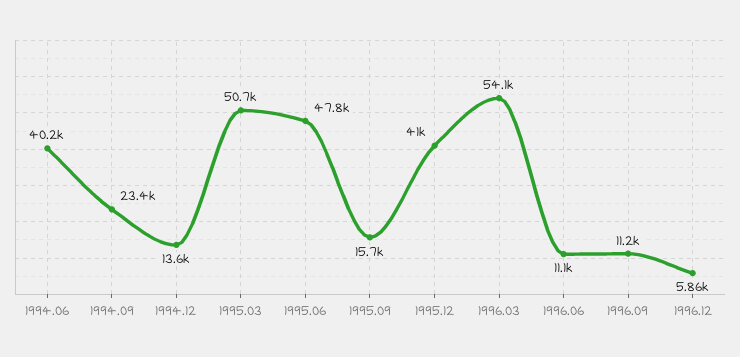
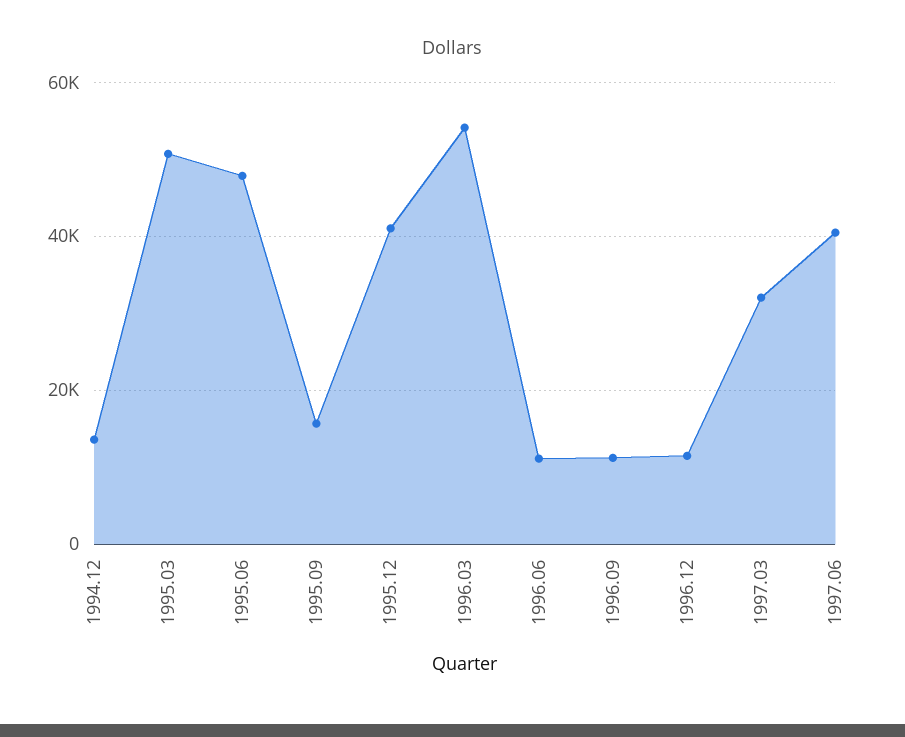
1994.06: 40200 -> none
1994.09: 23400 -> none
1996.12: 5860 -> 12000
1997.03: none -> 32000
1997.06: none -> 40000

